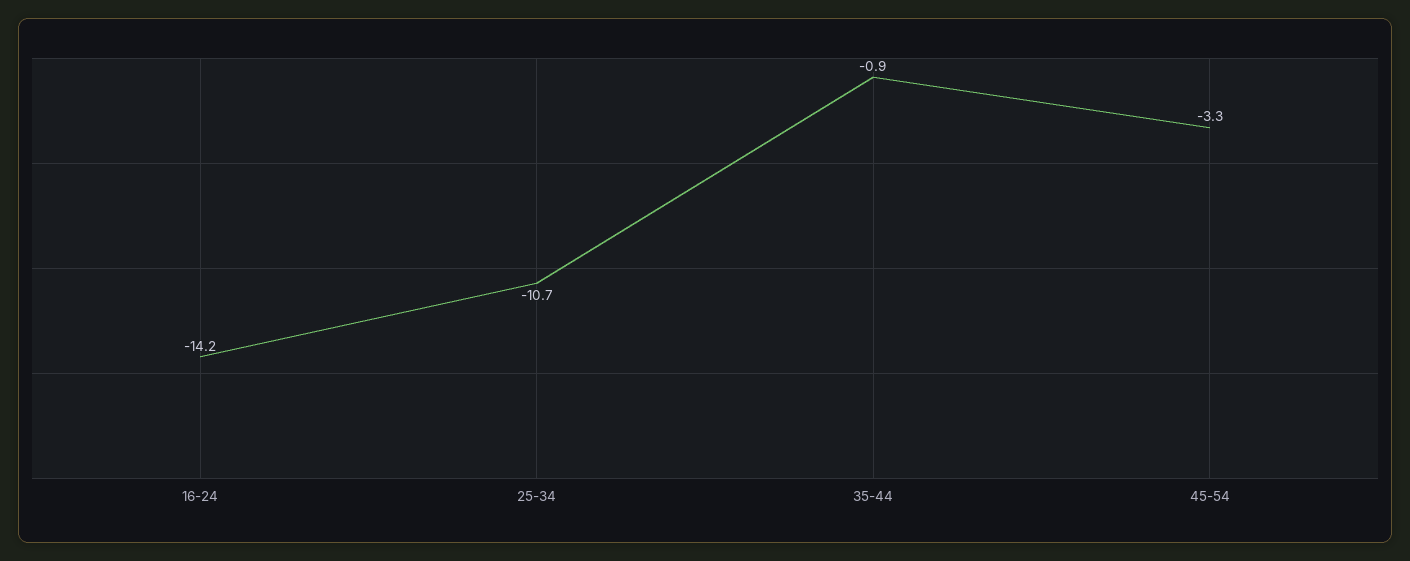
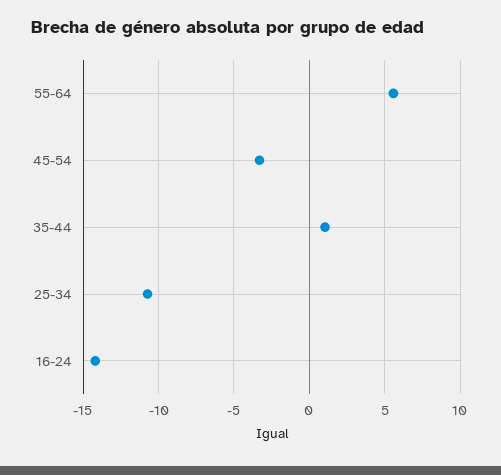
35-44: -0.9 -> 1
55-64: none -> 5.5

